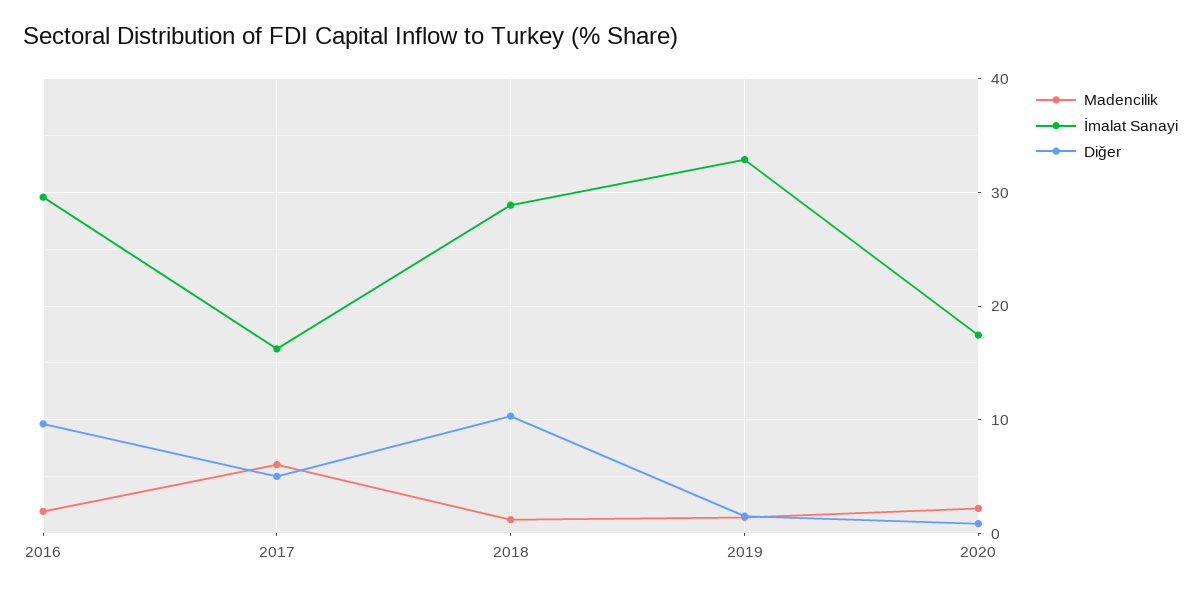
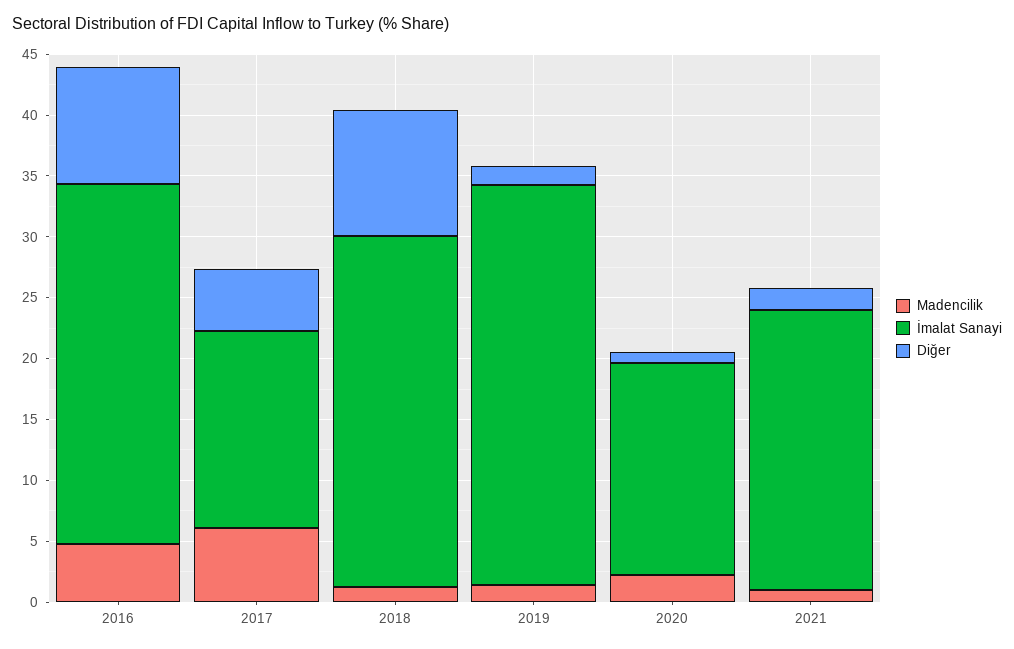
Madencilik, 2016: 2 -> 5
Madencilik, 2021: none -> 1
İmalat Sanayi, 2021: none -> 23
Diğer, 2021: none -> 2

